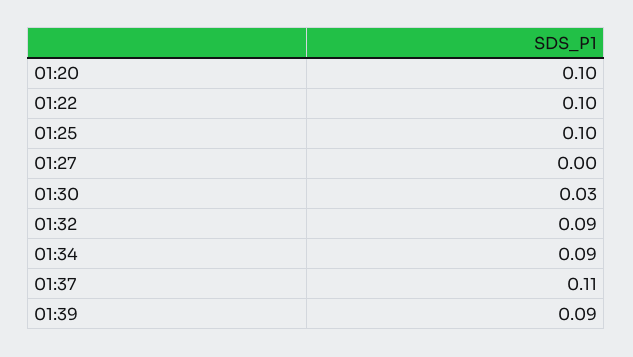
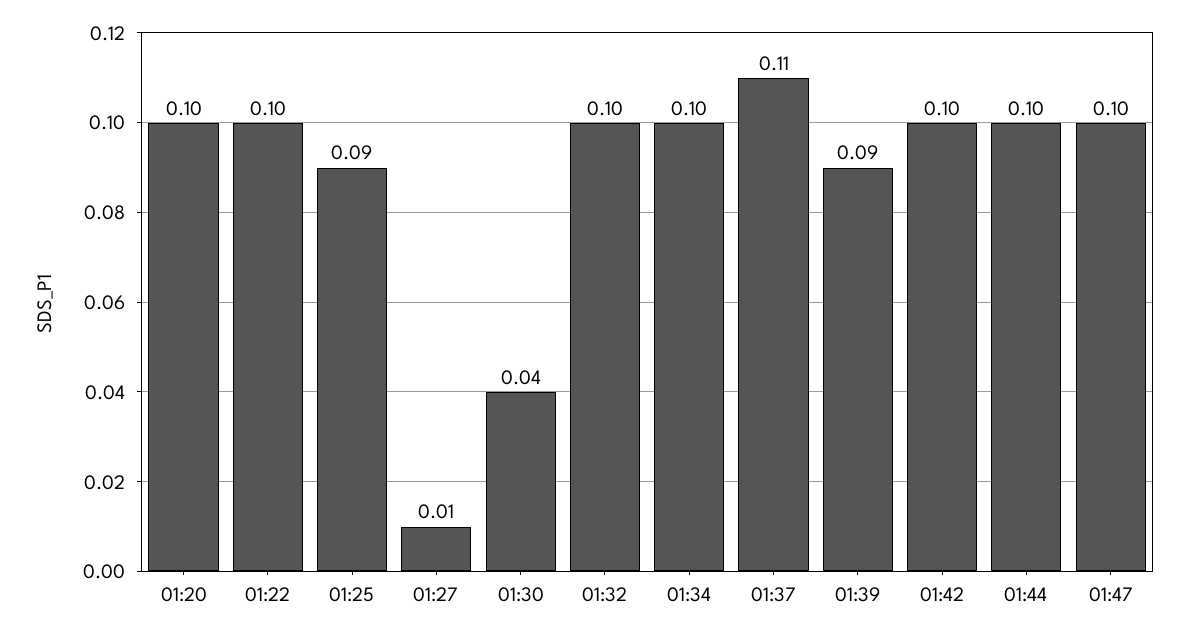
01:25: 0.1 -> 0.09
01:27: 0 -> 0.01
01:30: 0.03 -> 0.04
01:32: 0.09 -> 0.1
01:34: 0.09 -> 0.1
01:42: none -> 0.1
01:44: none -> 0.1
01:47: none -> 0.1

